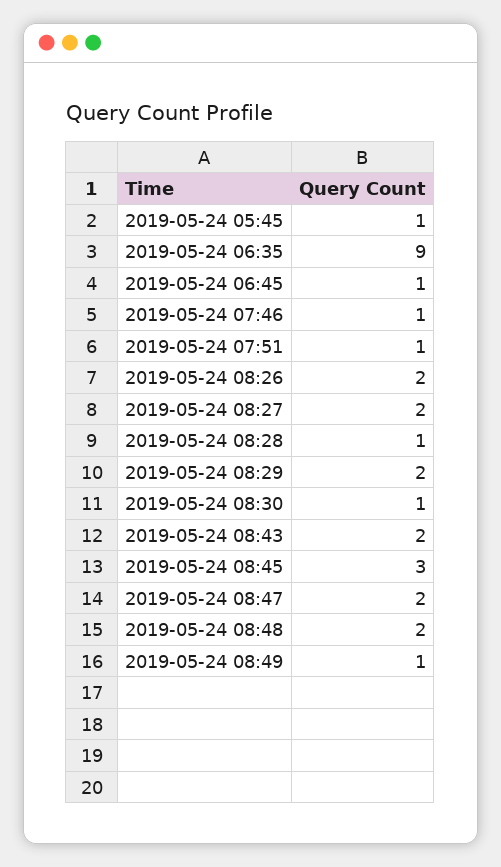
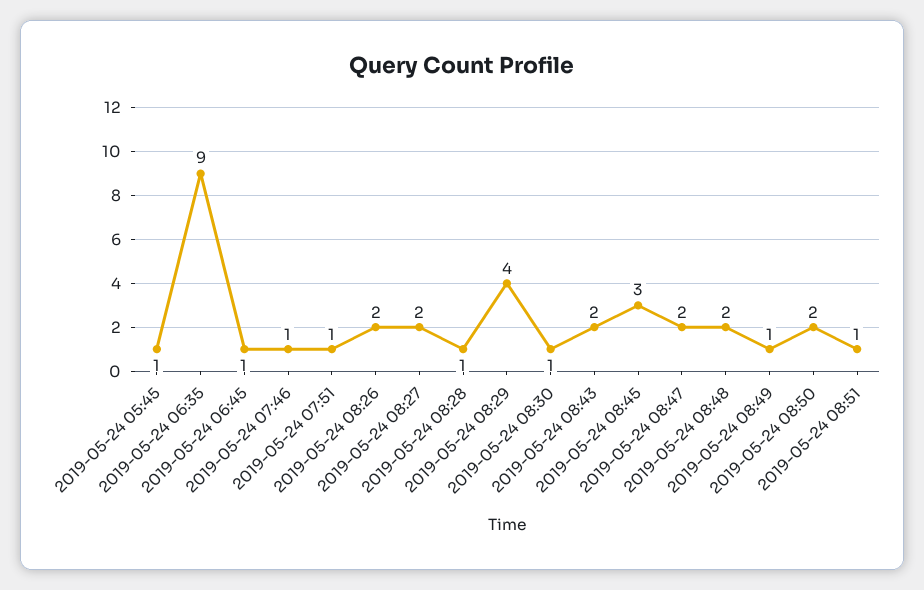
2019-05-24 08:29: 2 -> 4
2019-05-24 08:50: none -> 2
2019-05-24 08:51: none -> 1

